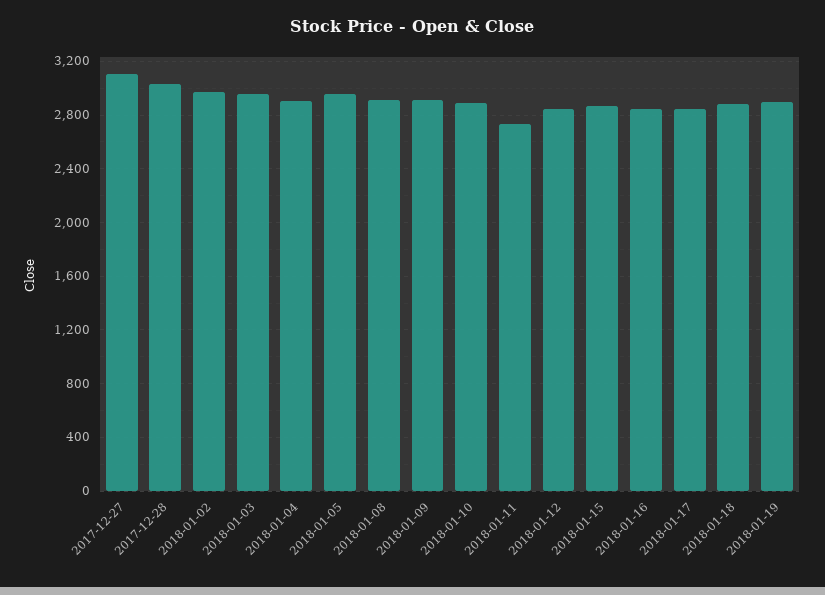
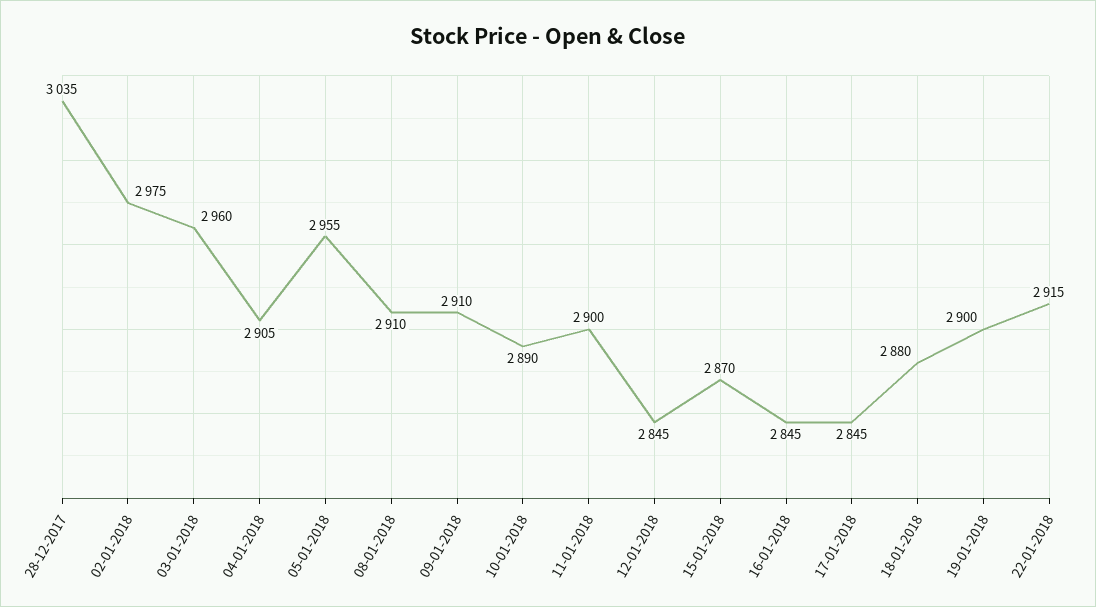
2017-12-27: 3100 -> none
2018-01-11: 2750 -> 2900
22-01-2018: none -> 2915

